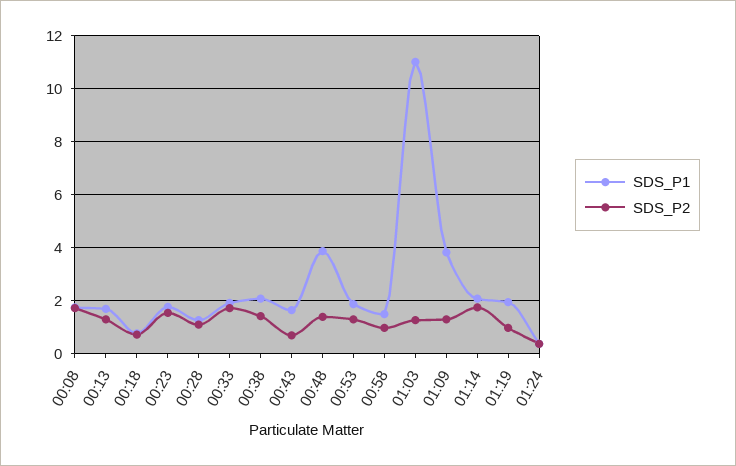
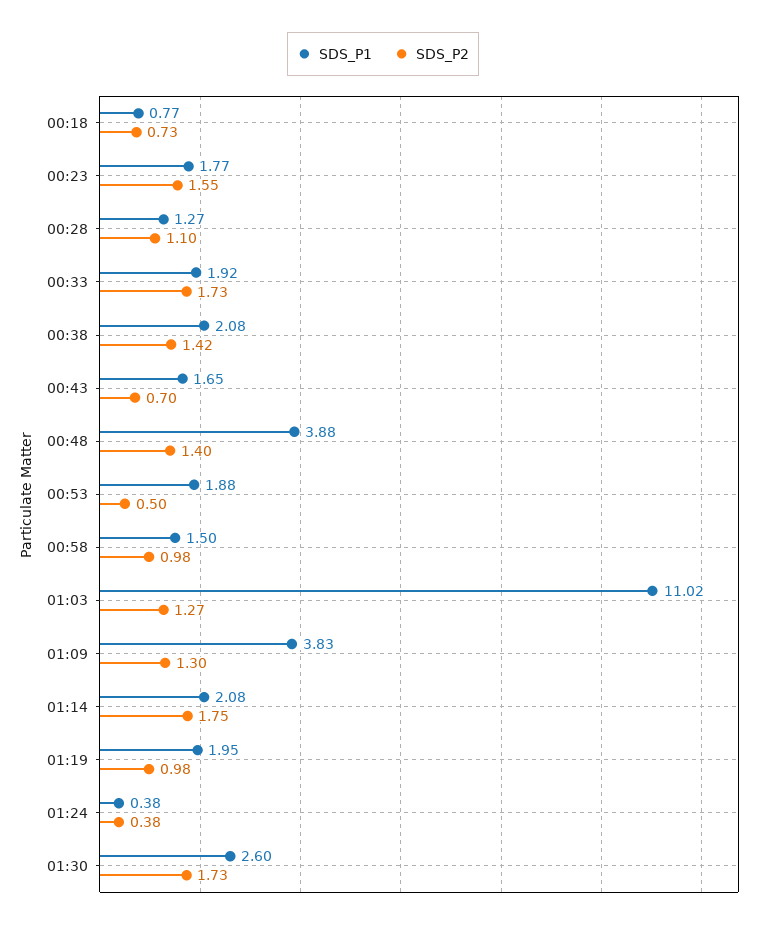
SDS_P1, 00:08: 1.75 -> none
SDS_P2, 00:08: 1.75 -> none
SDS_P1, 00:13: 1.75 -> none
SDS_P2, 00:13: 1.25 -> none
SDS_P2, 00:53: 1.25 -> 0.5
SDS_P1, 01:30: none -> 2.6
SDS_P2, 01:30: none -> 1.73

